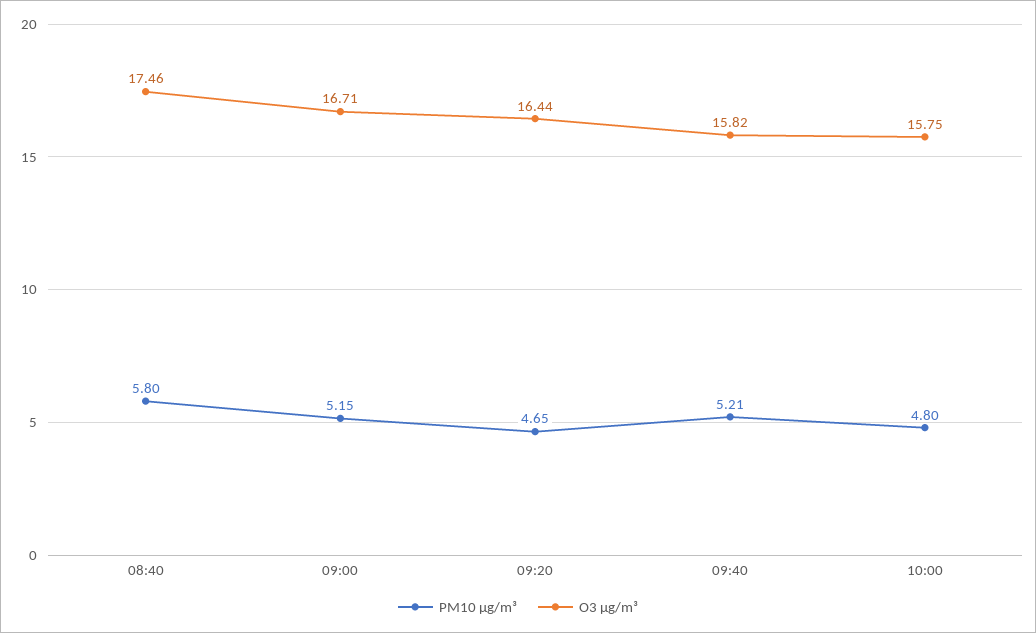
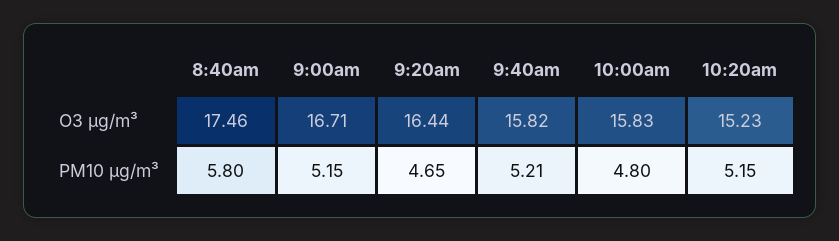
O3 µg/m³, 10:00: 15.75 -> 15.83
O3 µg/m³, 10:20am: none -> 15.23
PM10 µg/m³, 10:20am: none -> 5.15

